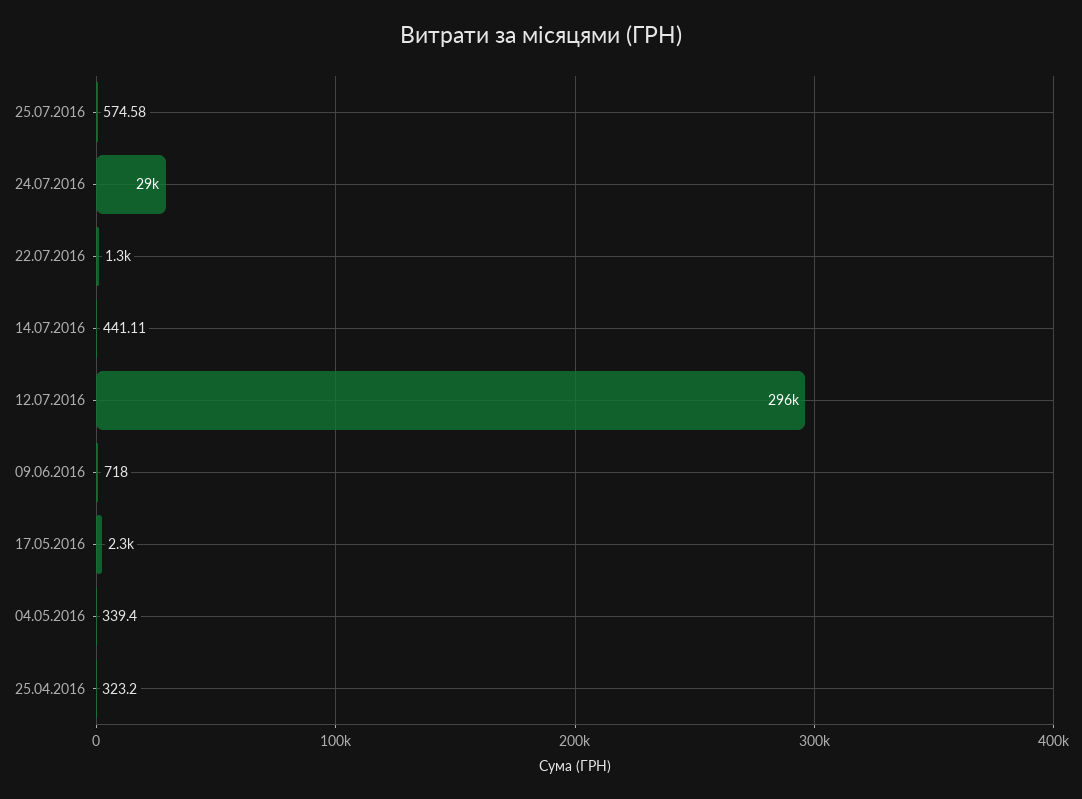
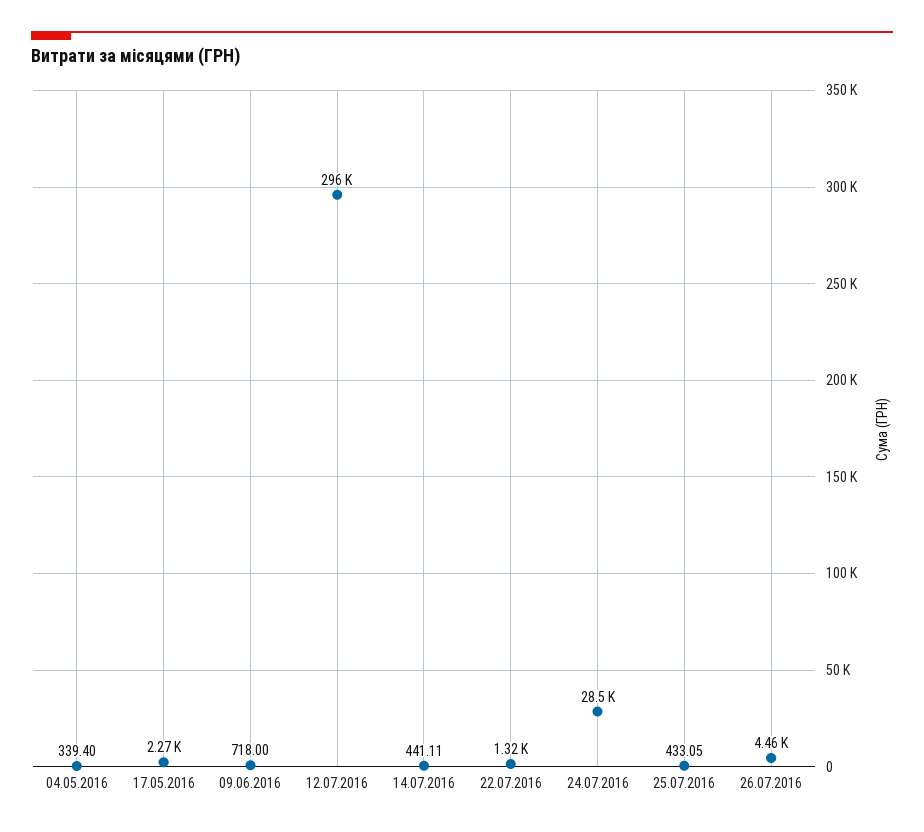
25.07.2016: 574.58 -> 433.05
25.04.2016: 323.2 -> none
26.07.2016: none -> 4460

